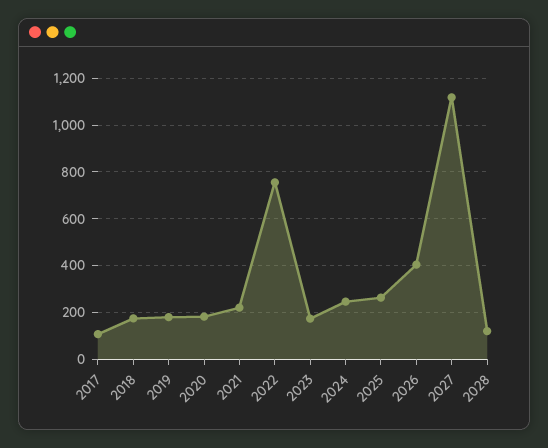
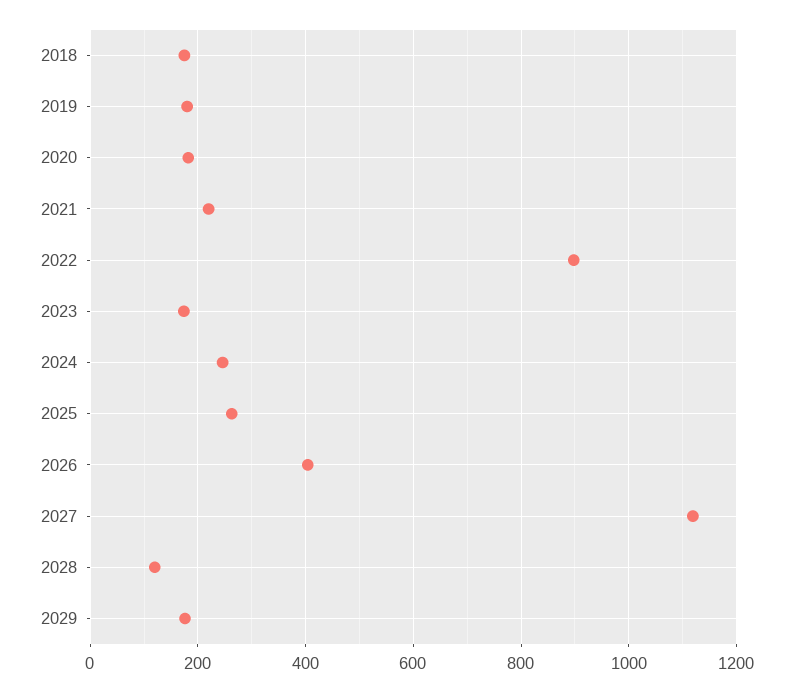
2017: 100 -> none
2022: 750 -> 900
2029: none -> 180

